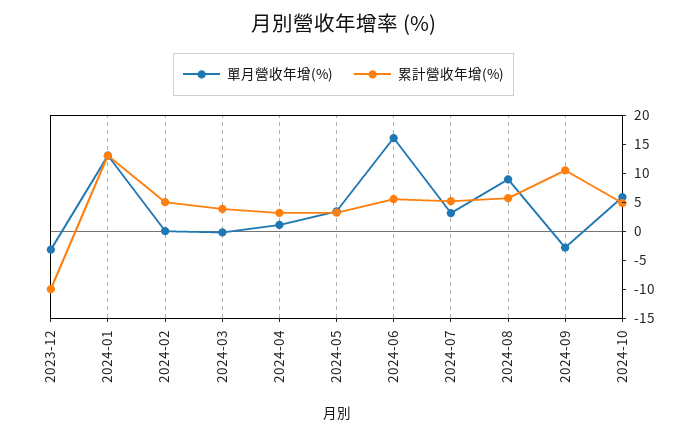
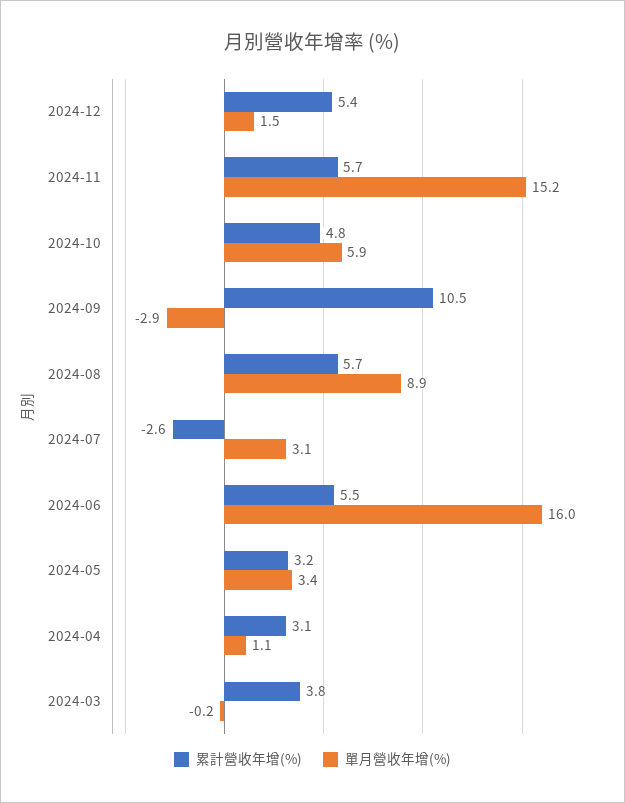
單月營收年增(%), 2023-12: -2.5 -> none
累計營收年增(%), 2023-12: -10 -> none
單月營收年增(%), 2024-01: 12.5 -> none
累計營收年增(%), 2024-01: 12.5 -> none
單月營收年增(%), 2024-02: 0 -> none
累計營收年增(%), 2024-02: 5 -> none
累計營收年增(%), 2024-07: 5 -> -2.6
累計營收年增(%), 2024-12: none -> 5.4
單月營收年增(%), 2024-12: none -> 1.5
累計營收年增(%), 2024-11: none -> 5.7
單月營收年增(%), 2024-11: none -> 15.2

